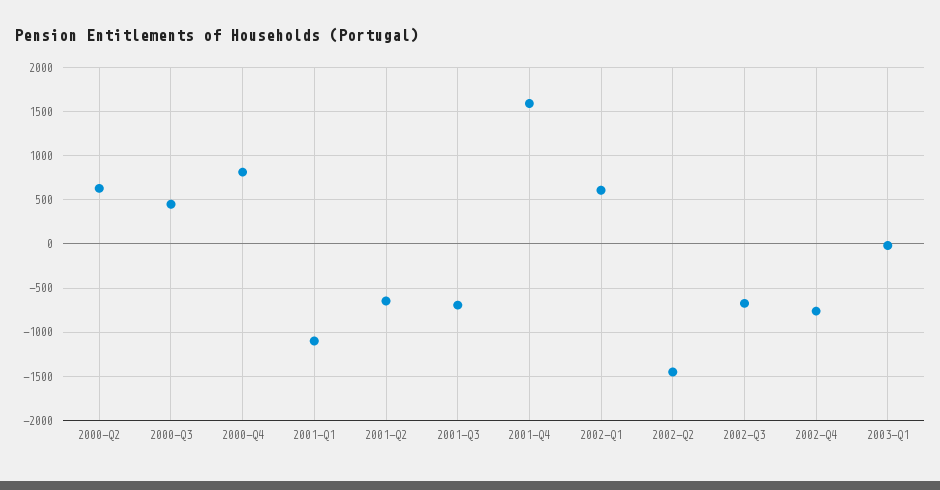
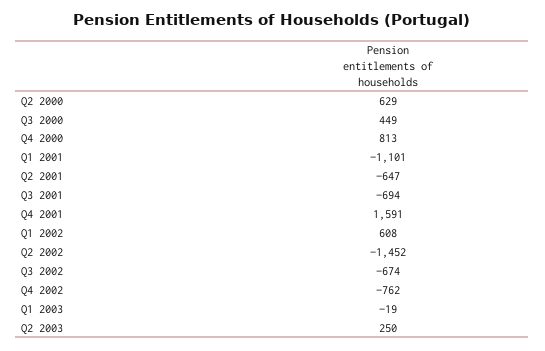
Q2 2003: none -> 250

